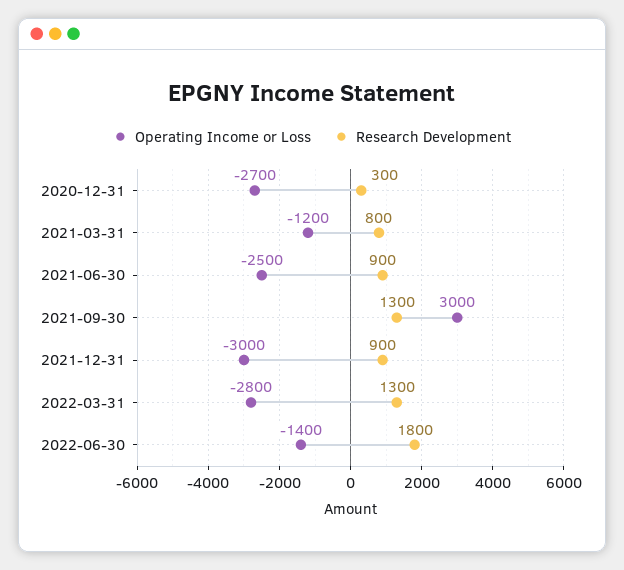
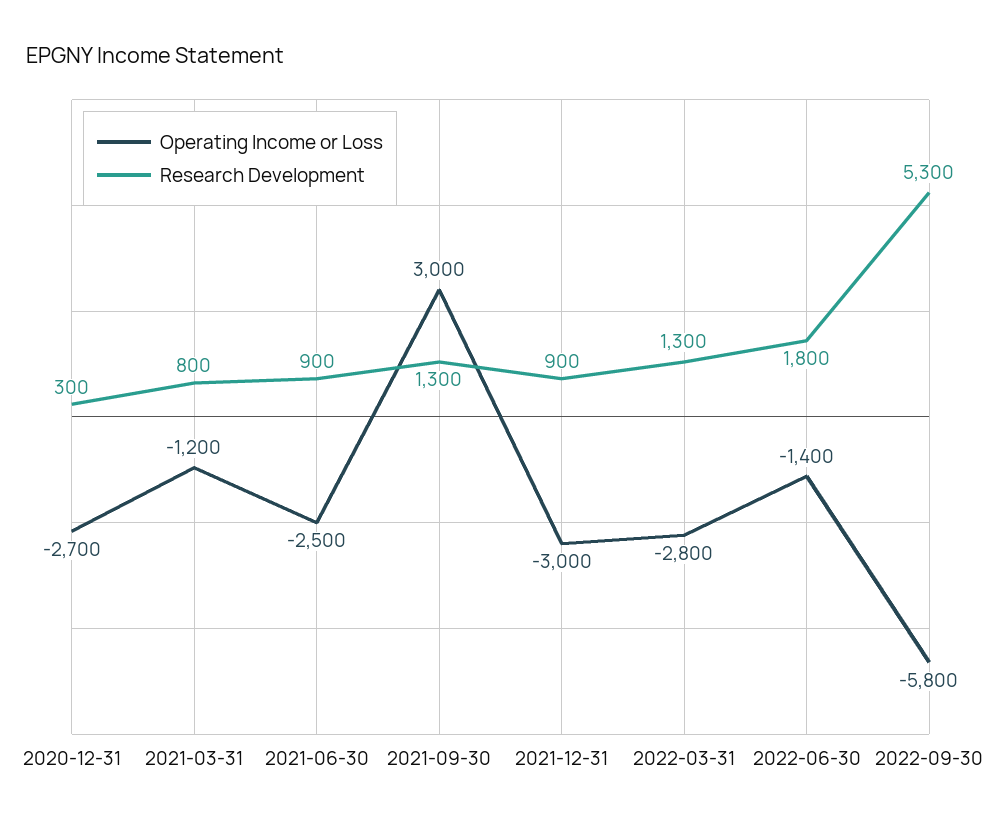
Operating Income or Loss, 2022-09-30: none -> -5800
Research Development, 2022-09-30: none -> 5300

